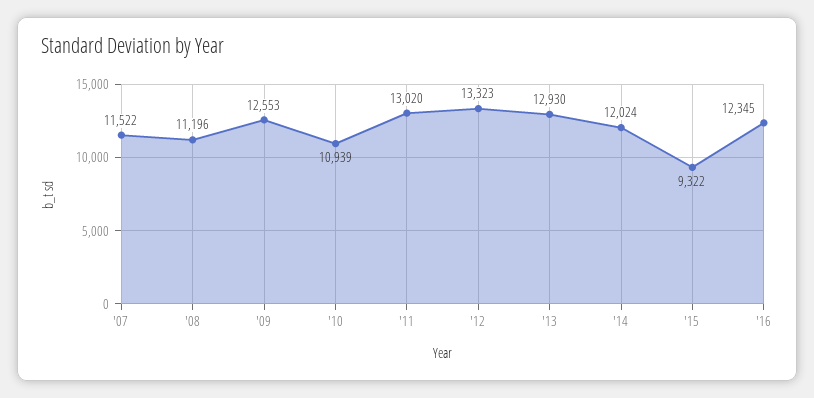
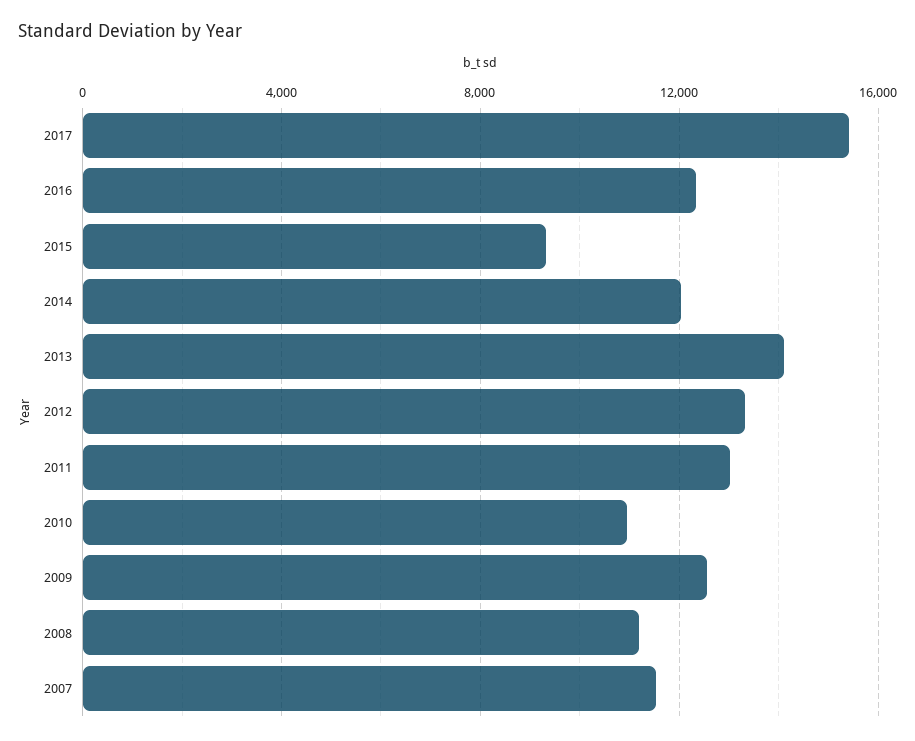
'13: 12930 -> 14000
2017: none -> 15500

